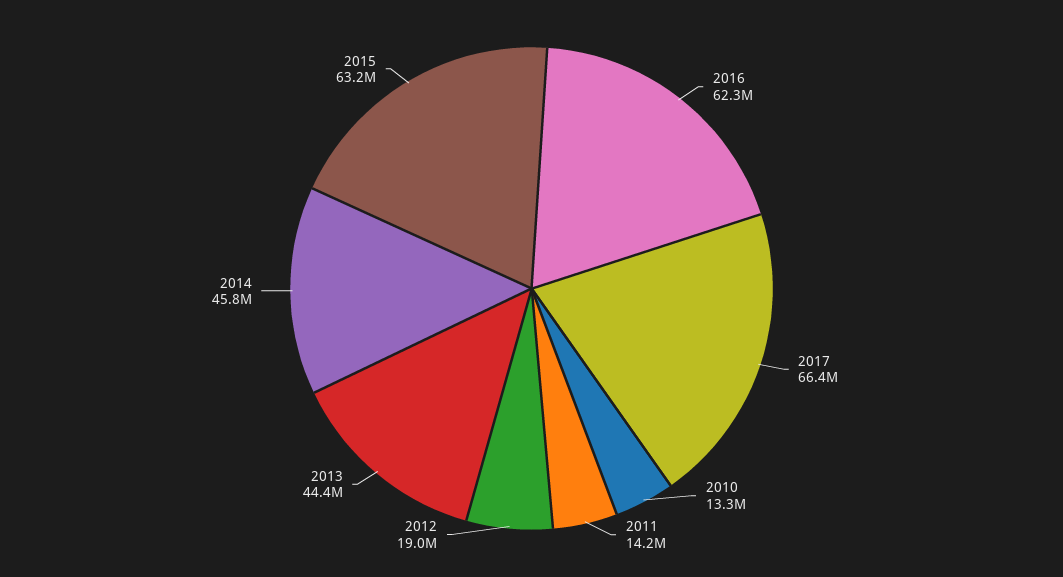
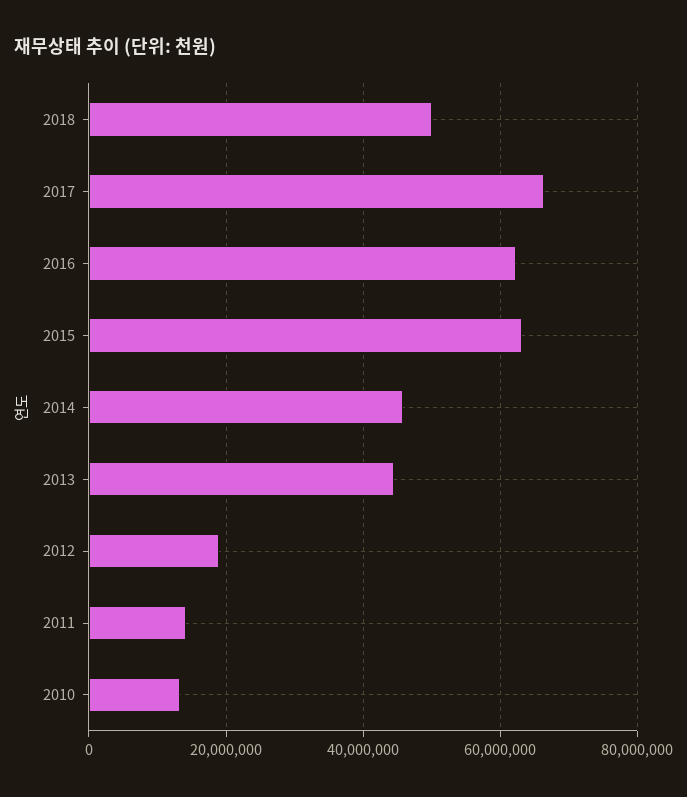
2018: none -> 50000000

